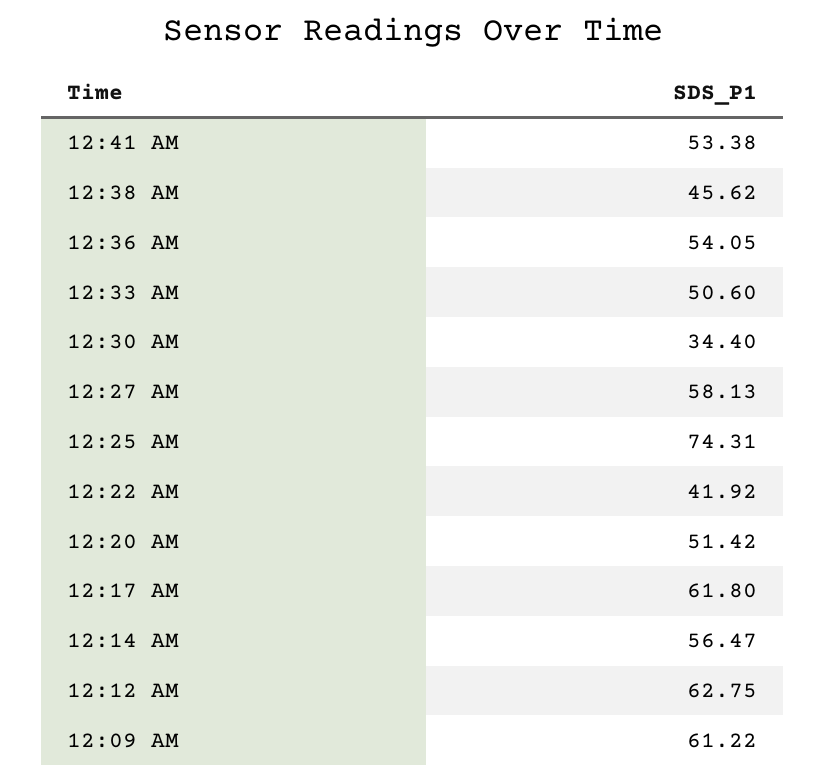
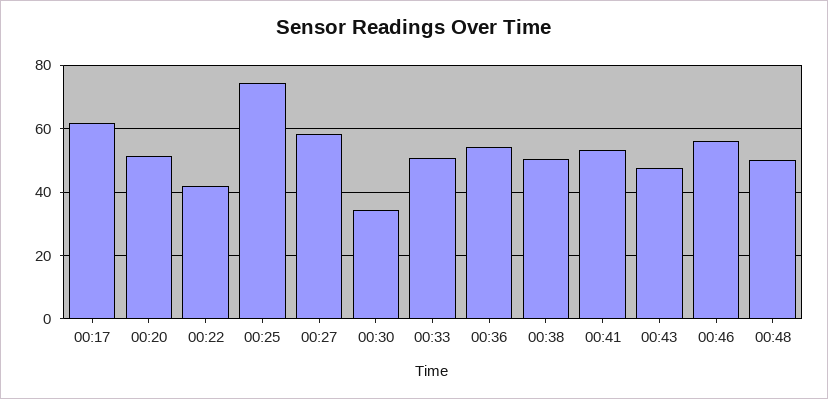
12:38 AM: 45.62 -> 50
12:14 AM: 56.47 -> none
12:12 AM: 62.75 -> none
12:09 AM: 61.22 -> none
00:43: none -> 48
00:46: none -> 56
00:48: none -> 50

